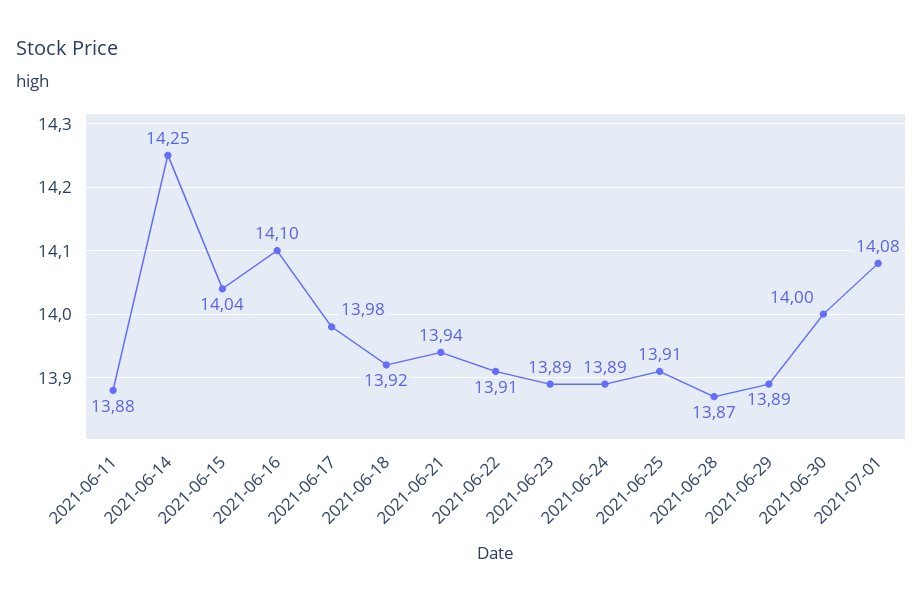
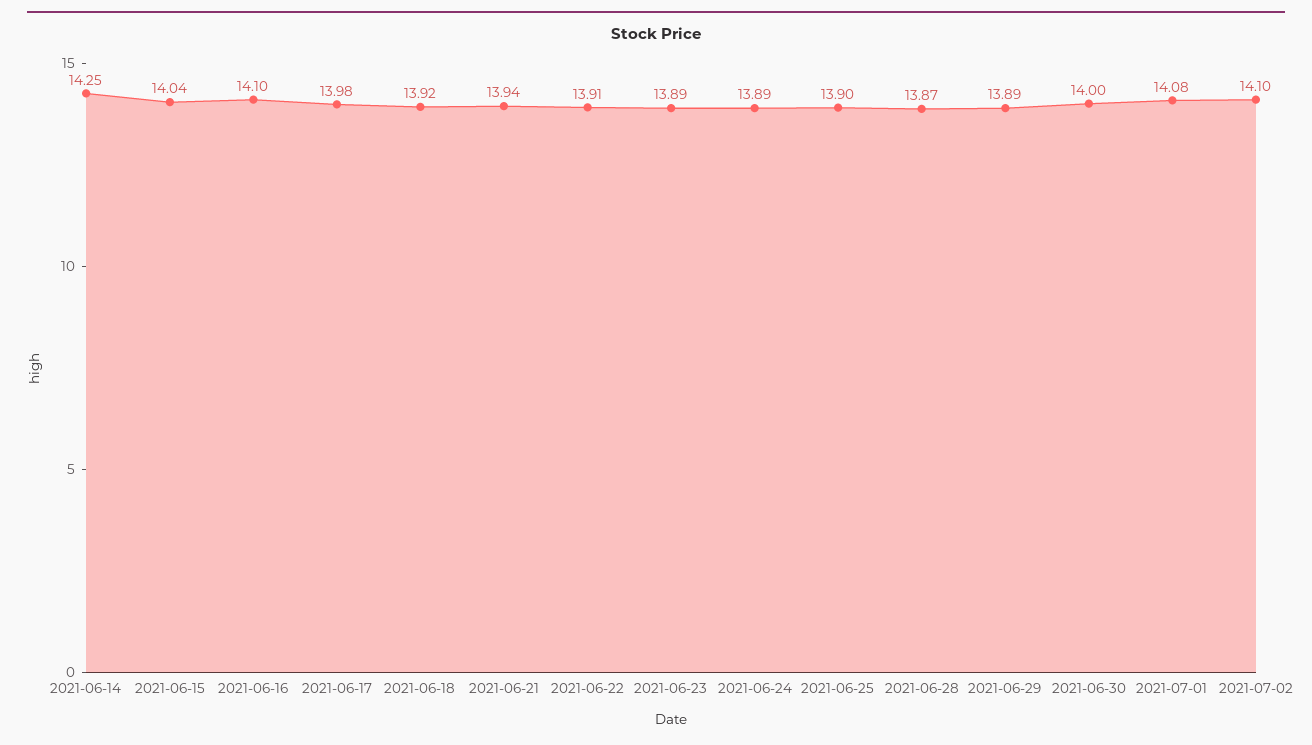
2021-06-11: 13.88 -> none
2021-06-25: 13.91 -> 13.9
2021-07-02: none -> 14.1

